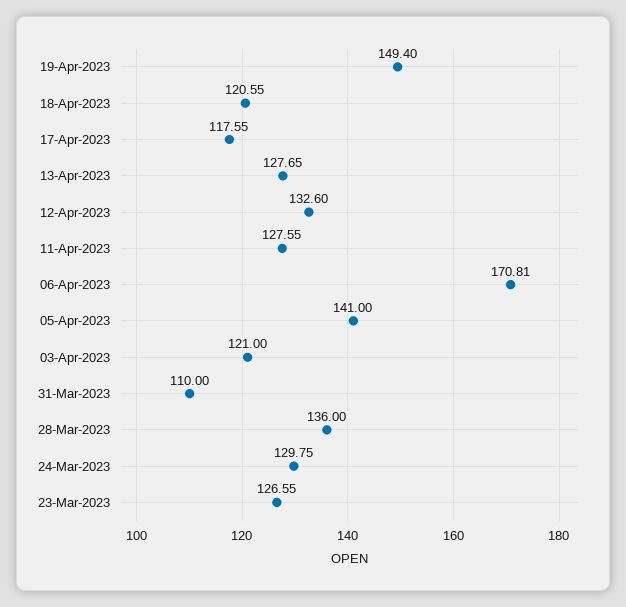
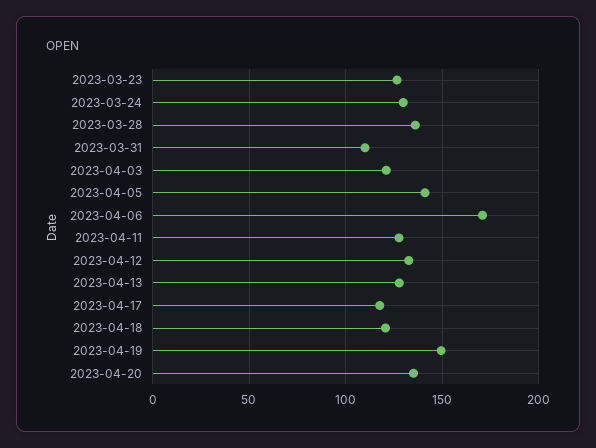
2023-04-20: none -> 135

